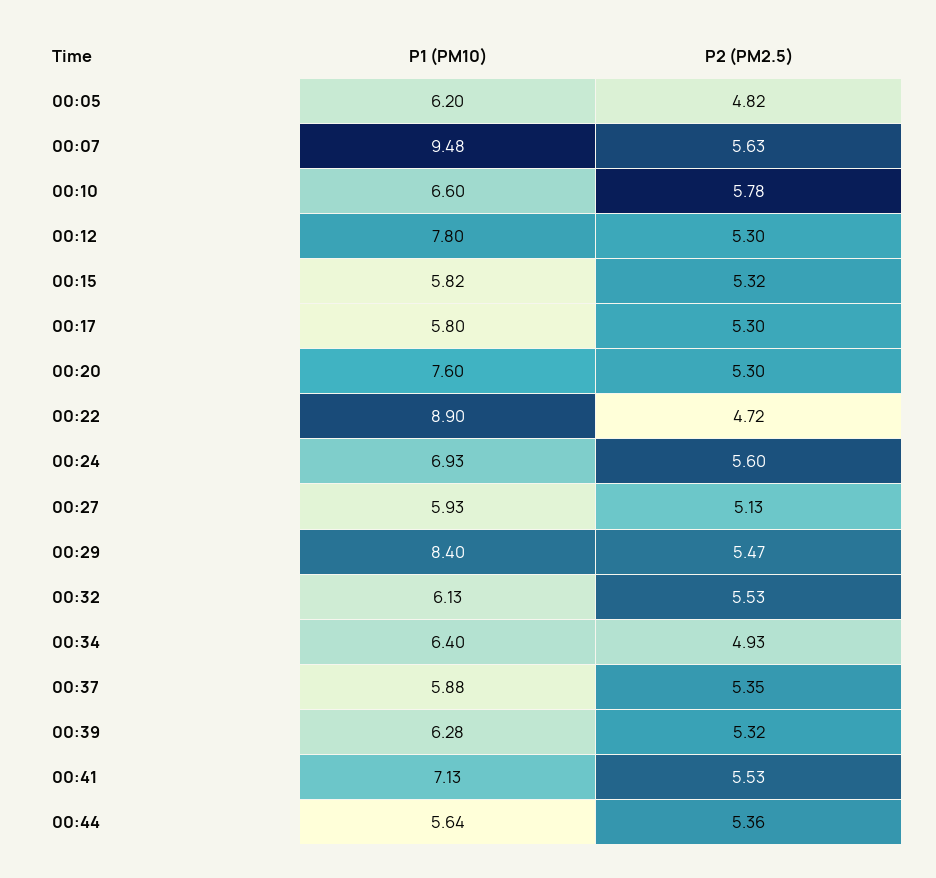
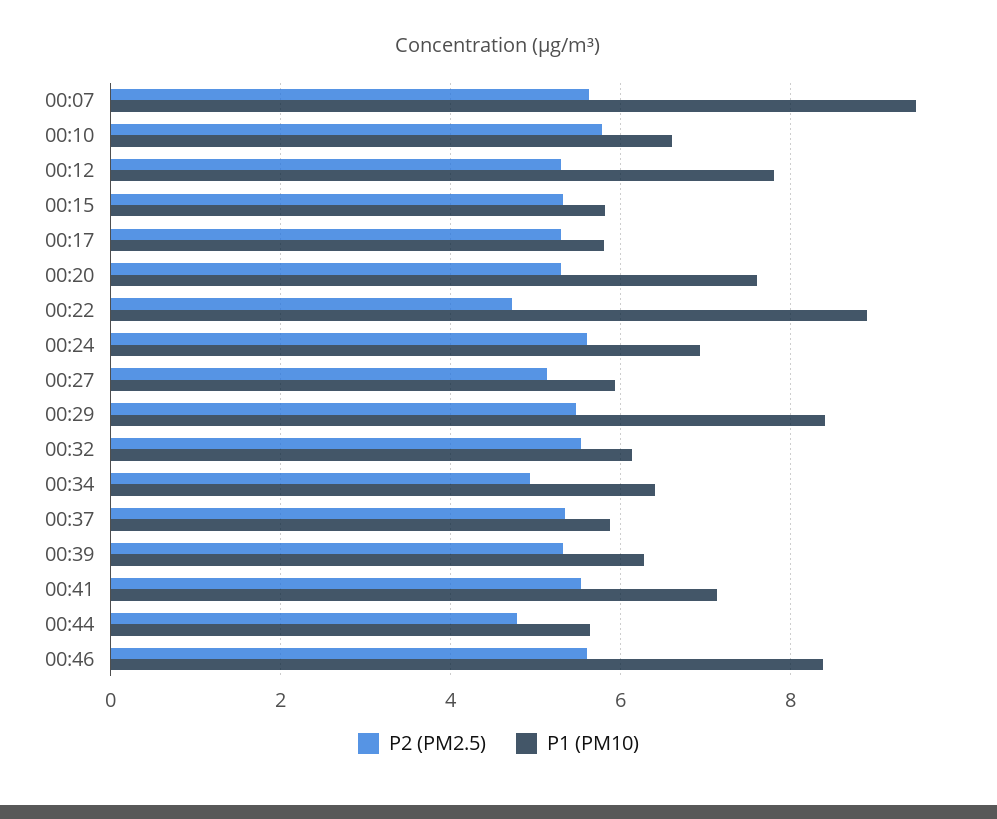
P1 (PM10), 00:05: 6.2 -> none
P2 (PM2.5), 00:05: 4.82 -> none
P2 (PM2.5), 00:44: 5.36 -> 4.8
P2 (PM2.5), 00:46: none -> 5.6
P1 (PM10), 00:46: none -> 8.4

